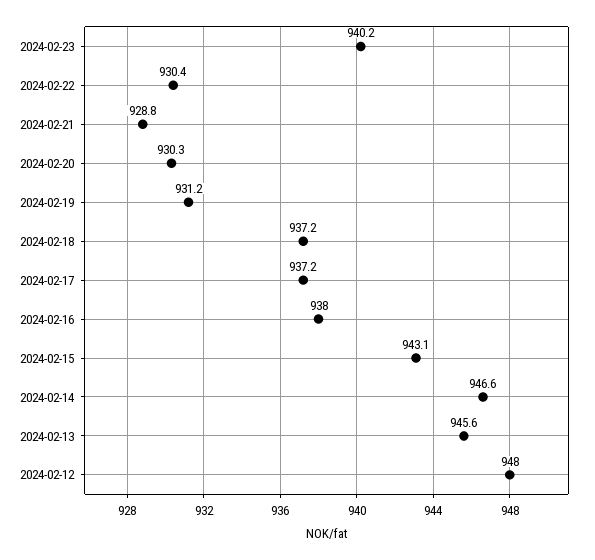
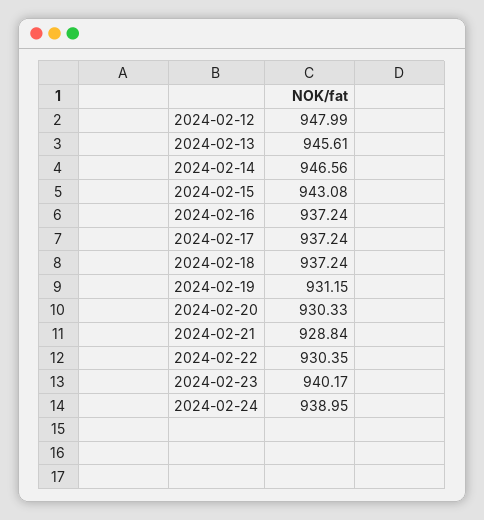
2024-02-16: 938 -> 937.24
2024-02-24: none -> 938.95

